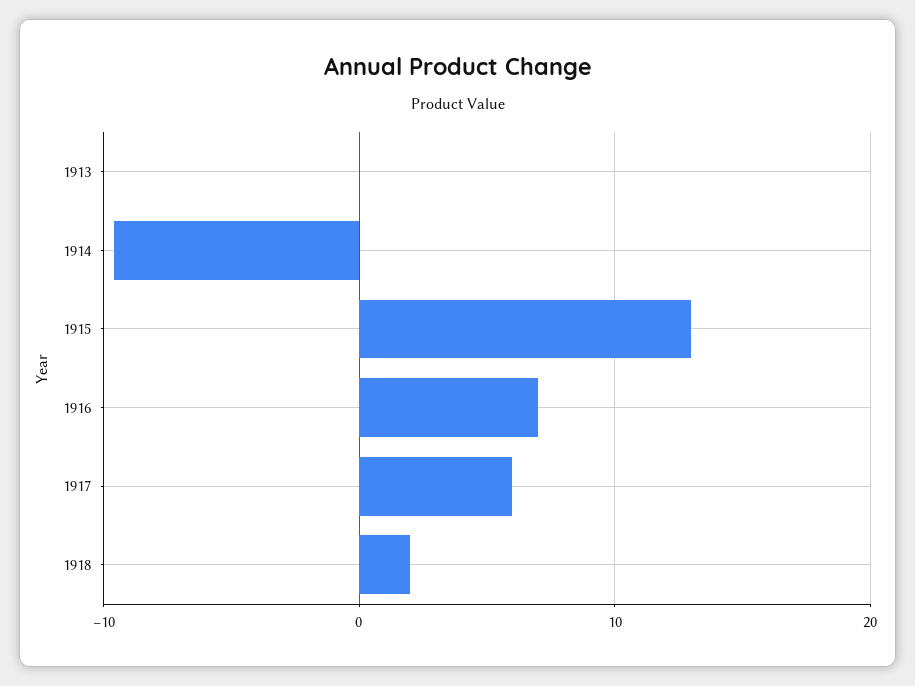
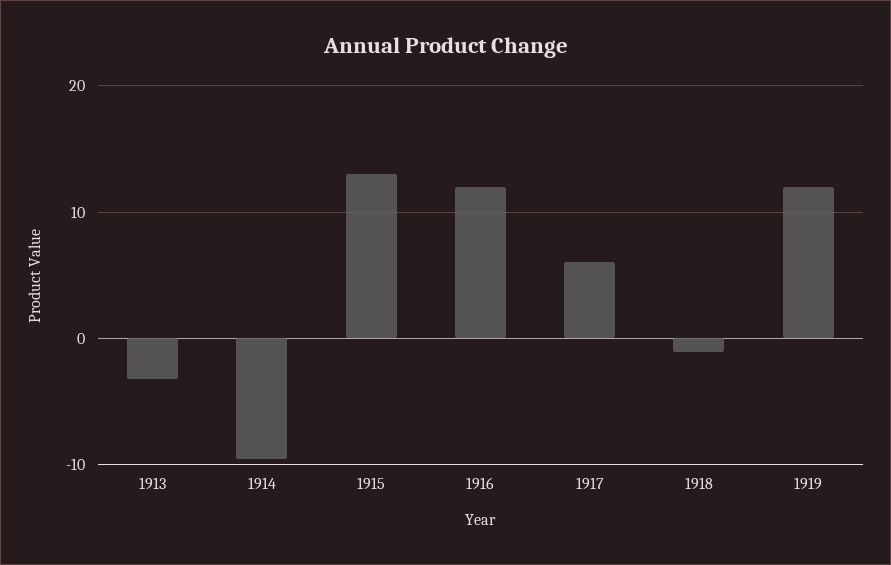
1913: 0 -> -3
1916: 7 -> 12
1918: 2 -> -1
1919: none -> 12

